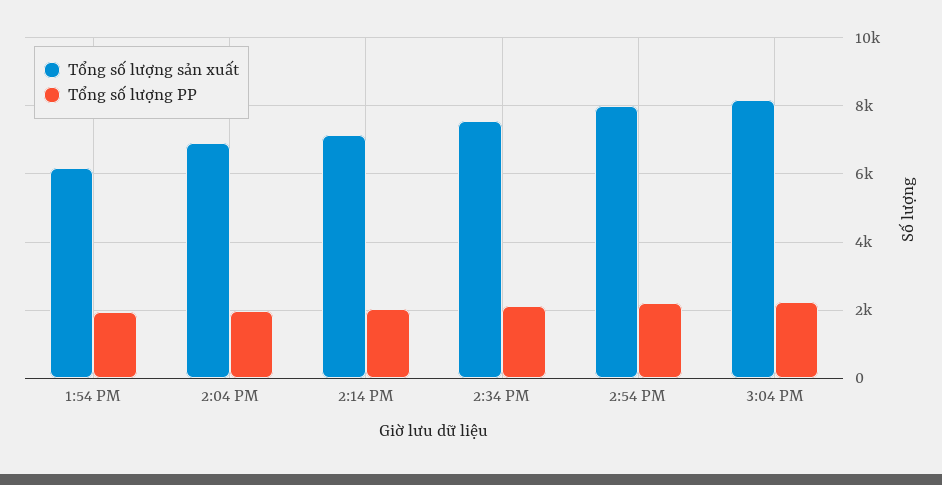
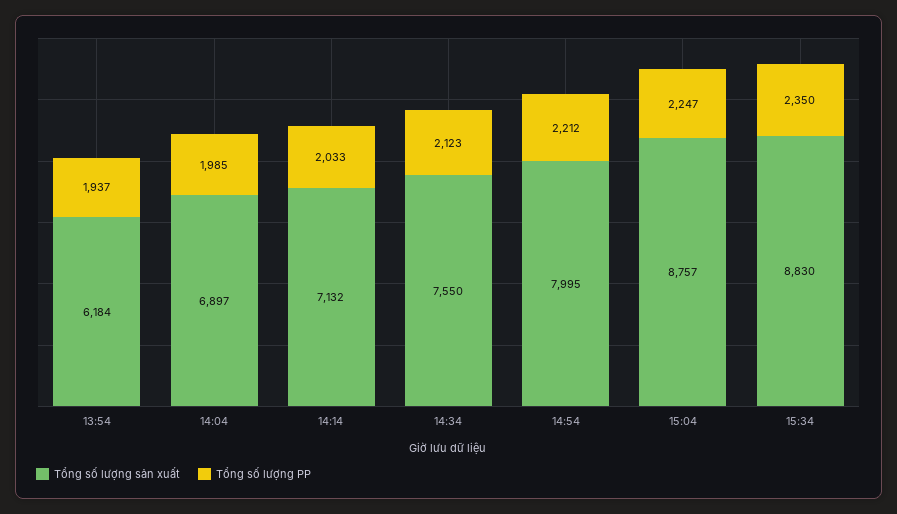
Tổng số lượng sản xuất, 3:04 PM: 8200 -> 8757
Tổng số lượng sản xuất, 15:34: none -> 8830
Tổng số lượng PP, 15:34: none -> 2350

